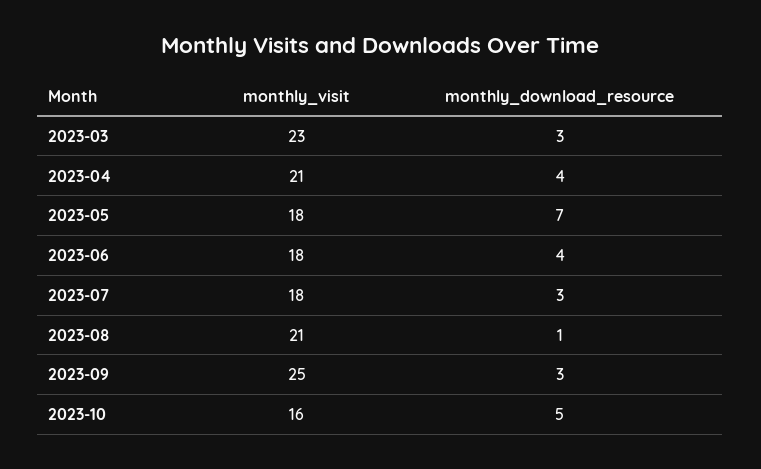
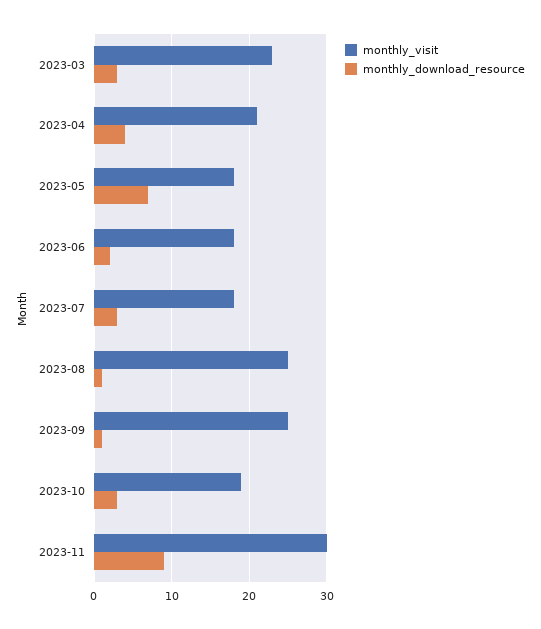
monthly_download_resource, 2023-06: 4 -> 2
monthly_visit, 2023-08: 21 -> 25
monthly_download_resource, 2023-09: 3 -> 1
monthly_visit, 2023-10: 16 -> 19
monthly_download_resource, 2023-10: 5 -> 3
monthly_visit, 2023-11: none -> 30
monthly_download_resource, 2023-11: none -> 9

